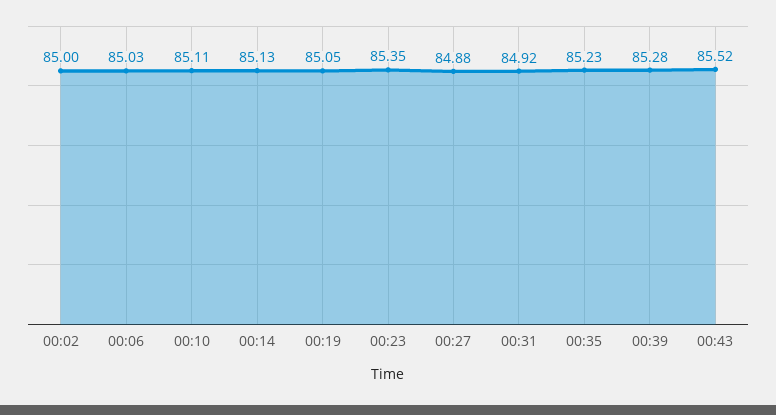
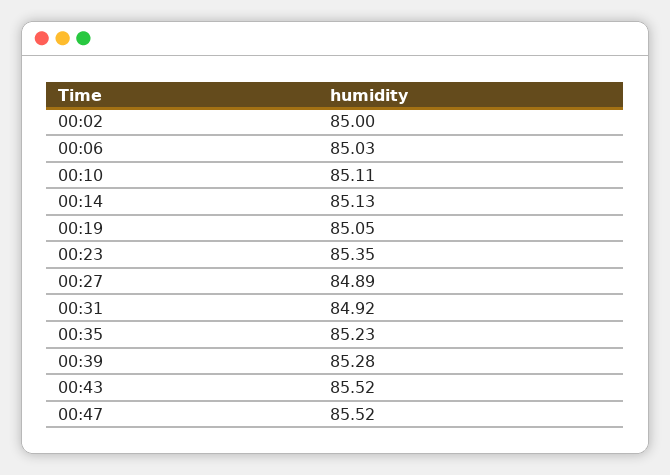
00:27: 84.88 -> 84.89
00:47: none -> 85.52

